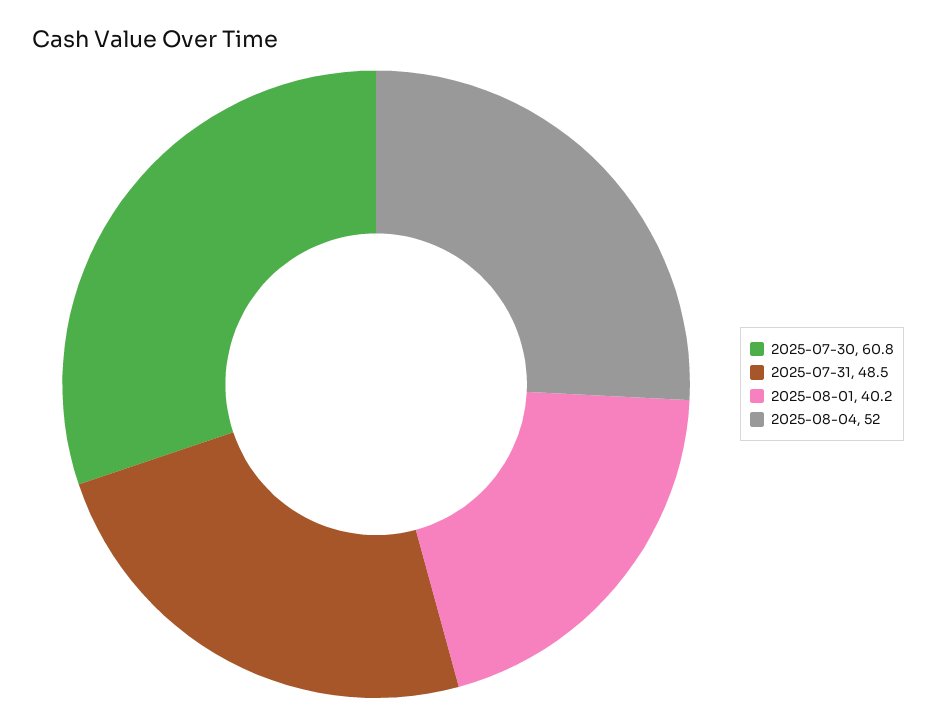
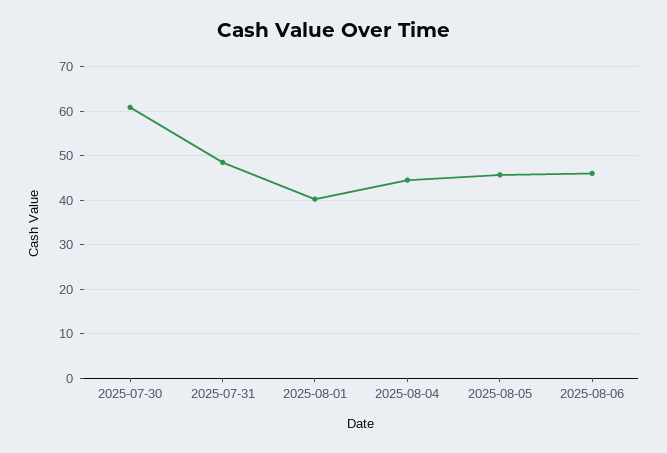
2025-08-04: 52 -> 44
2025-08-05: none -> 46
2025-08-06: none -> 46

